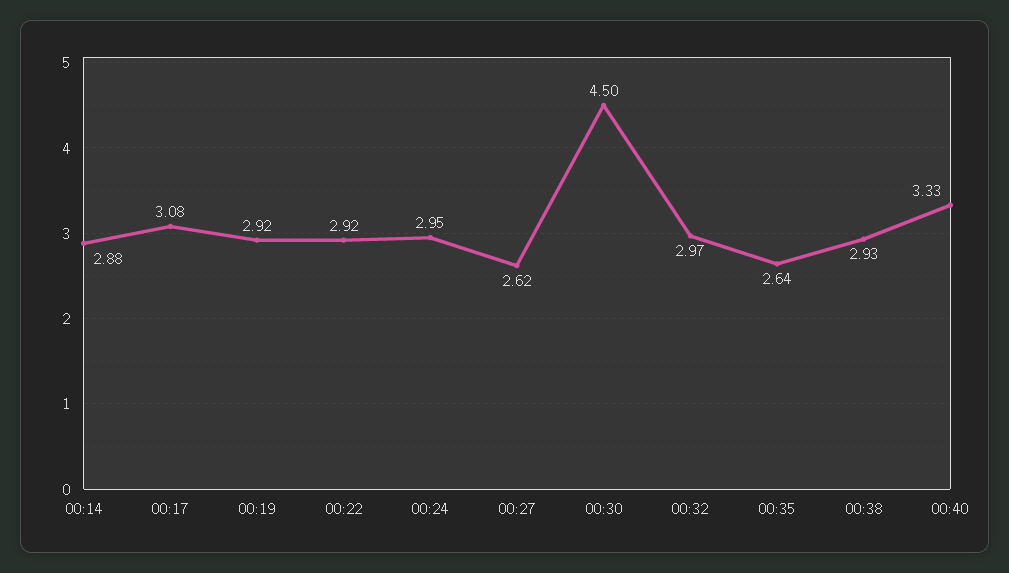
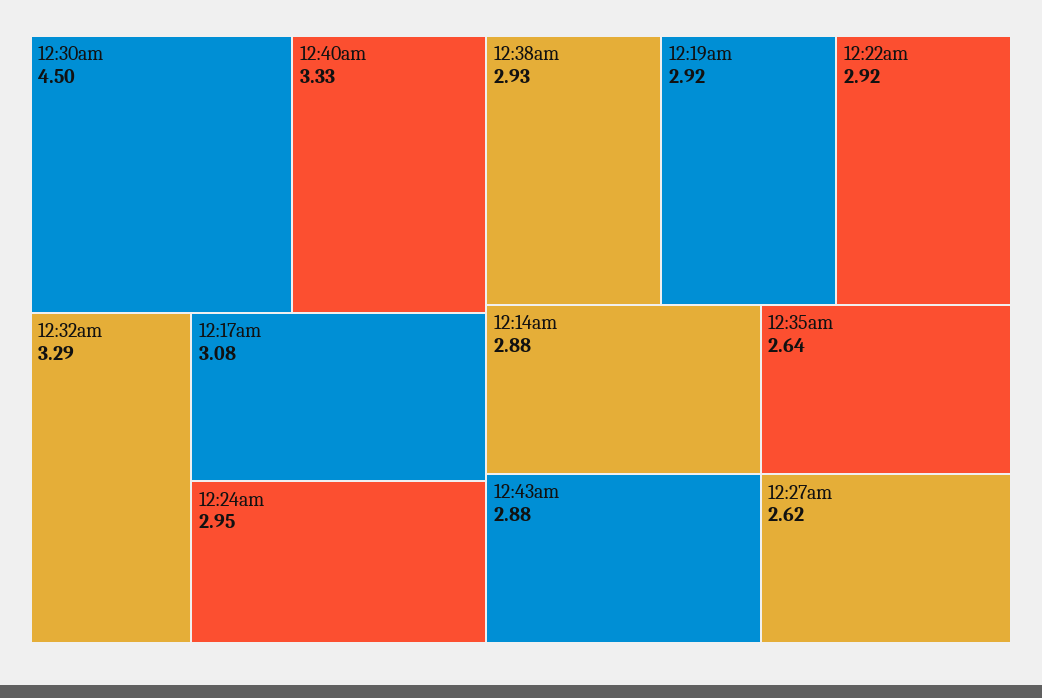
00:32: 2.97 -> 3.29
12:43am: none -> 2.88

